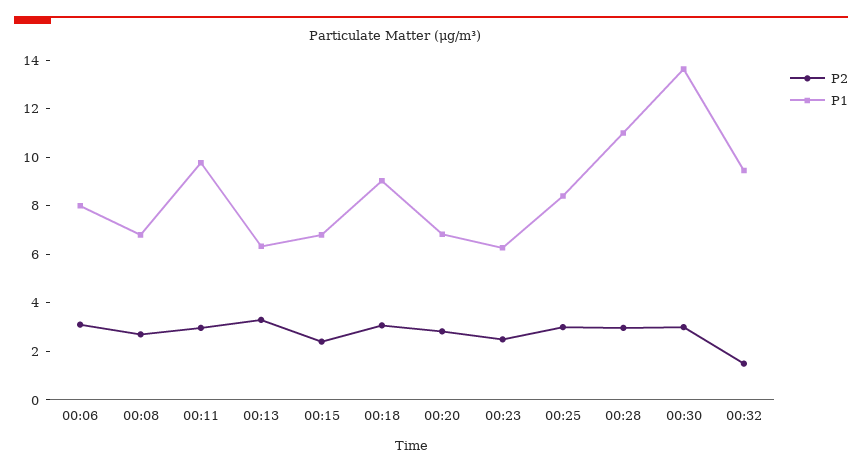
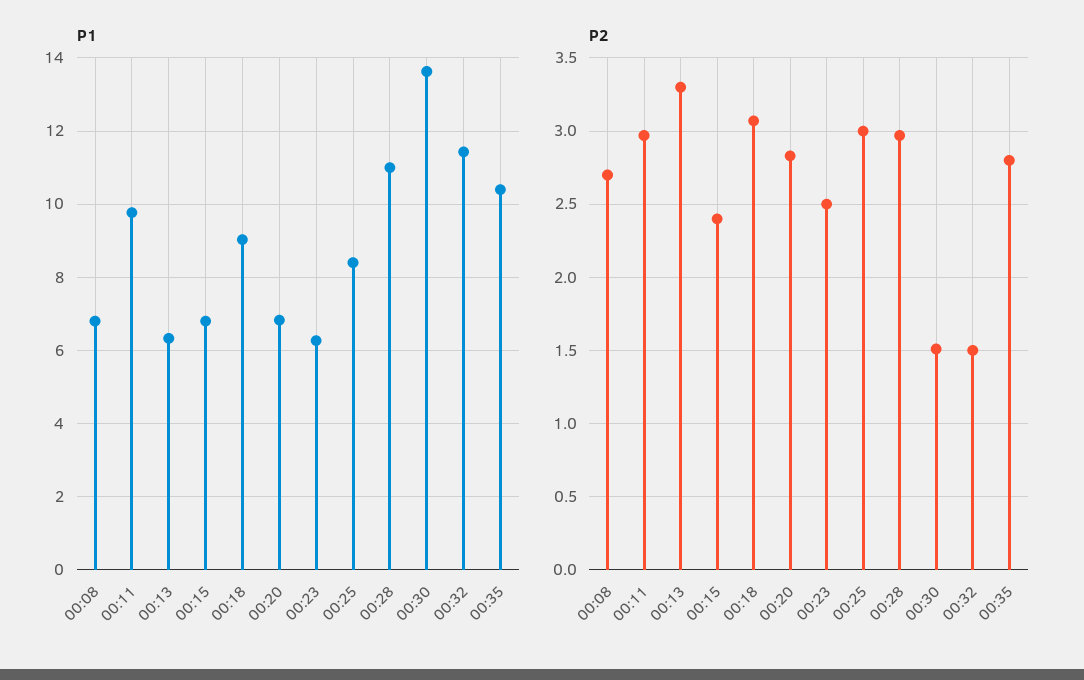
P2, 00:06: 3 -> none
P1, 00:06: 8 -> none
P2, 00:30: 3 -> 1.5
P1, 00:32: 9.5 -> 11.4
P1, 00:35: none -> 10.4
P2, 00:35: none -> 2.8

